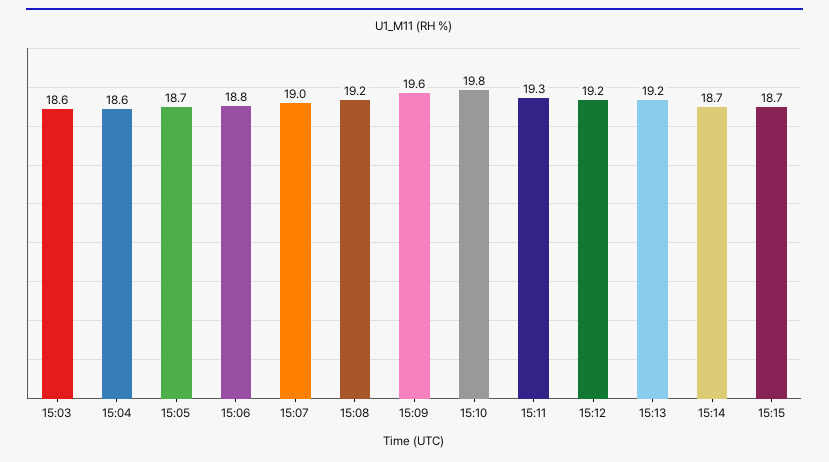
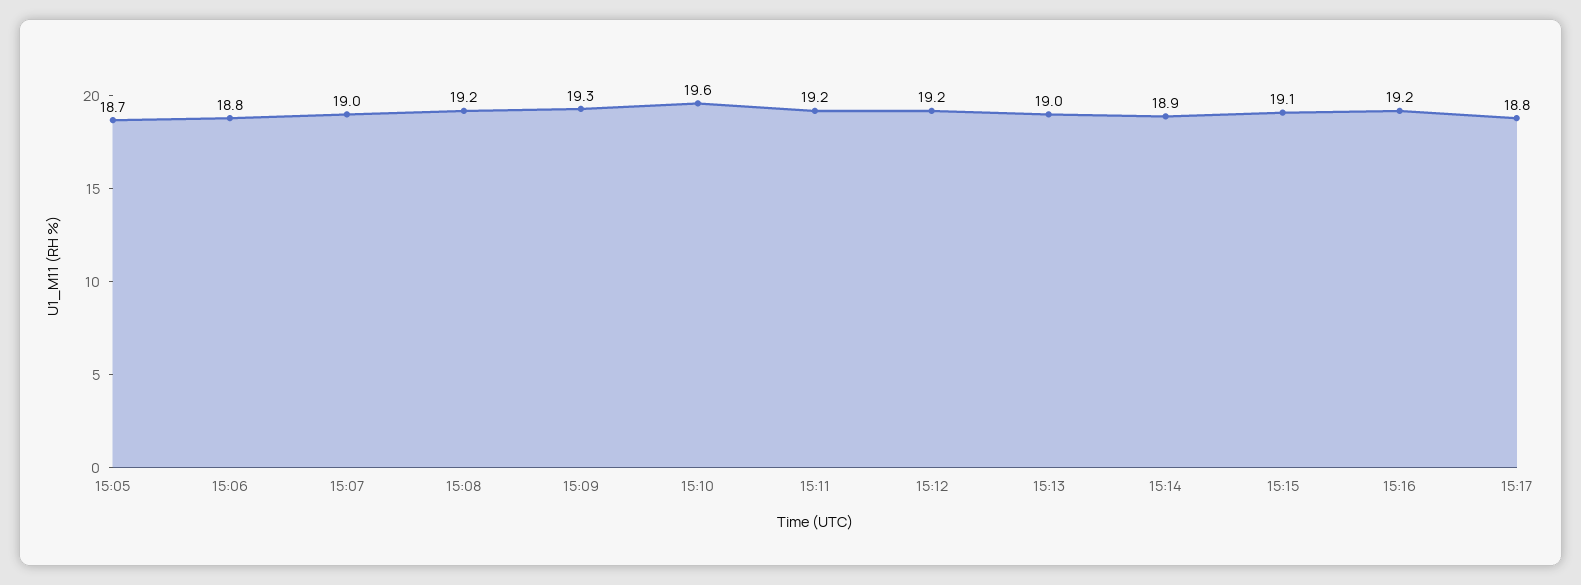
15:03: 18.6 -> none
15:04: 18.6 -> none
15:09: 19.6 -> 19.3
15:10: 19.8 -> 19.6
15:11: 19.3 -> 19.2
15:13: 19.2 -> 19
15:14: 18.7 -> 18.9
15:15: 18.7 -> 19.1
15:16: none -> 19.2
15:17: none -> 18.8

